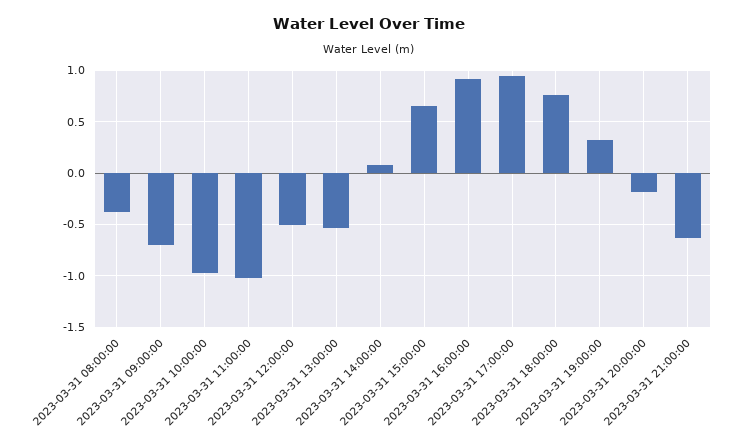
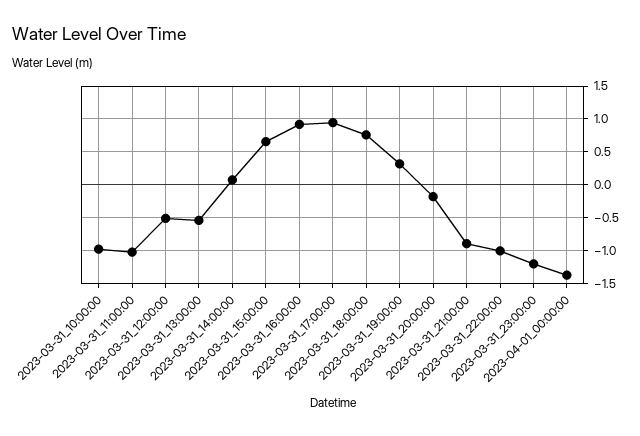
2023-03-31 08:00:00: -0.4 -> none
2023-03-31 09:00:00: -0.7 -> none
2023-03-31 21:00:00: -0.6 -> -0.9
2023-03-31_22:00:00: none -> -1
2023-03-31_23:00:00: none -> -1.2
2023-04-01_00:00:00: none -> -1.4

